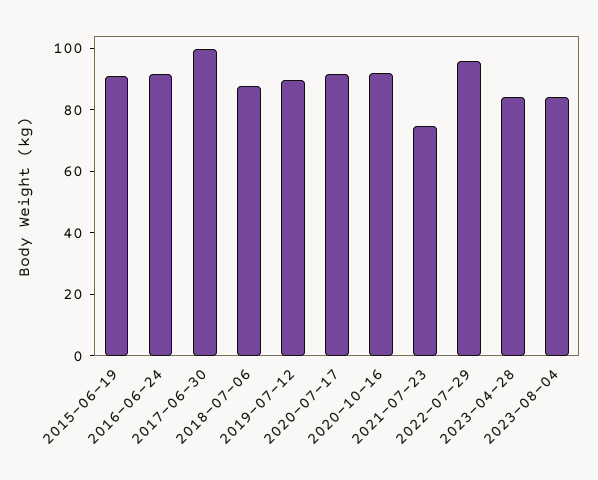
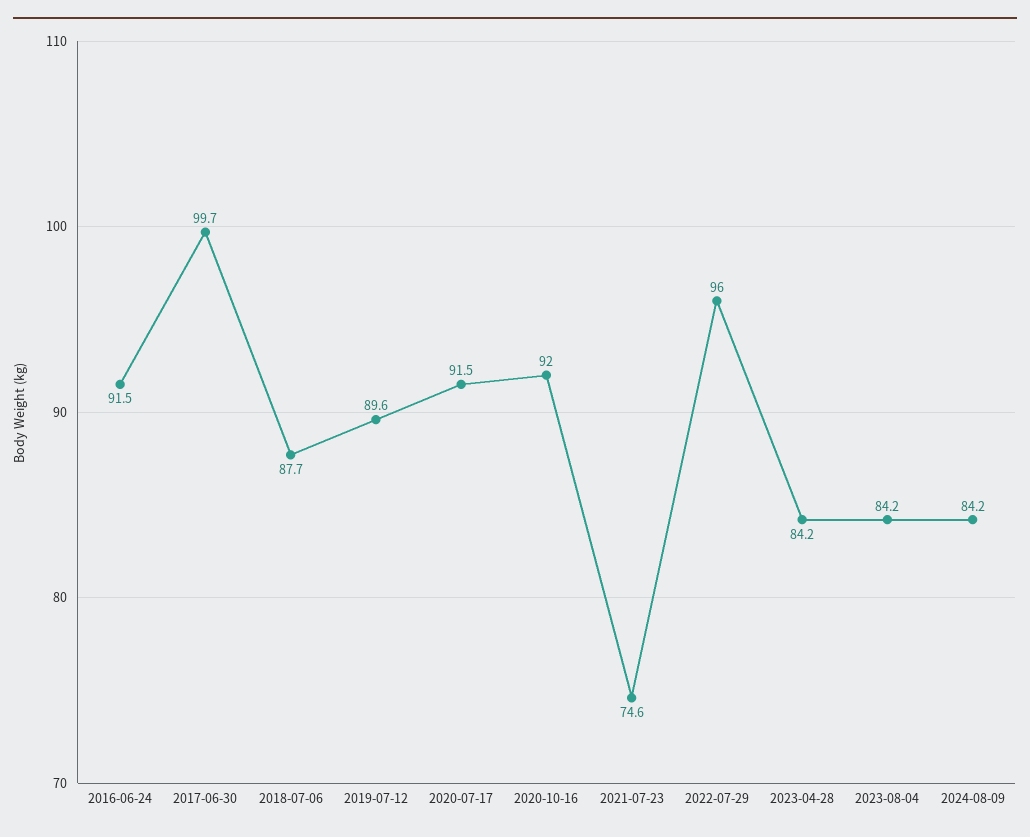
2015-06-19: 90 -> none
2024-08-09: none -> 84.2

